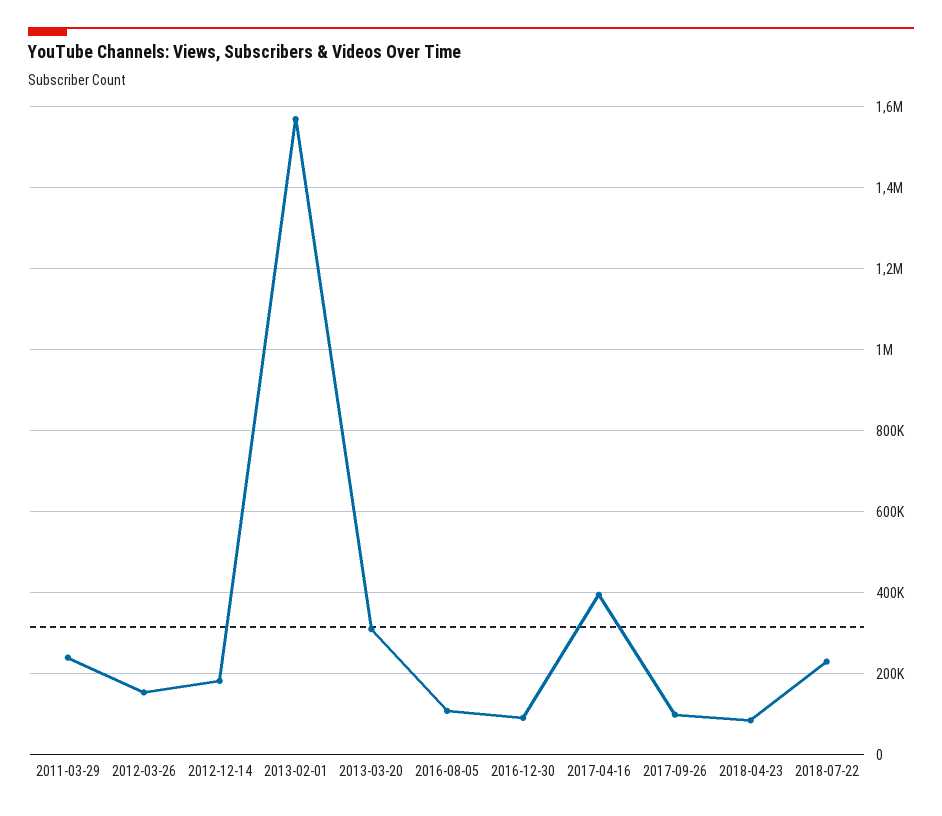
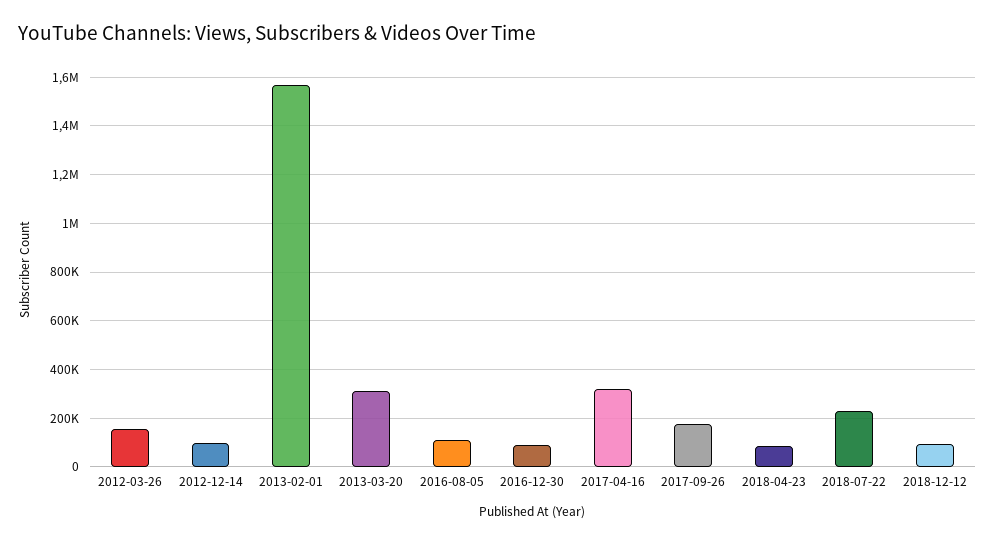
2011-03-29: 240000 -> none
2012-12-14: 180000 -> 100000
2017-04-16: 400000 -> 325000
2017-09-26: 100000 -> 175000
2018-12-12: none -> 100000

